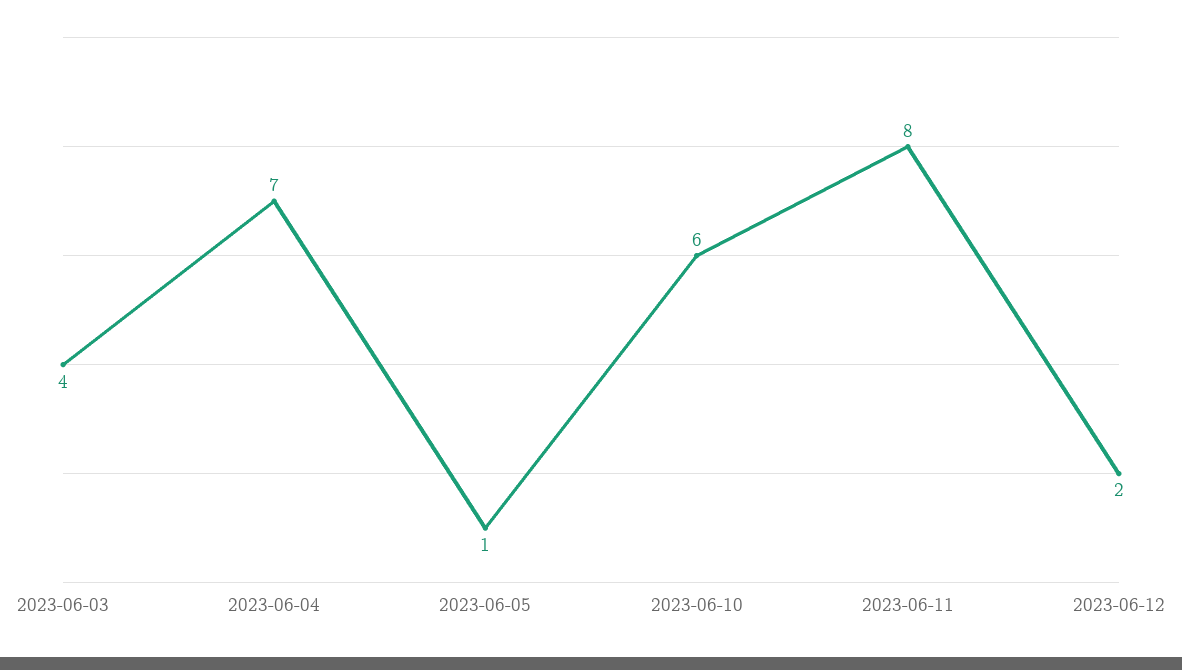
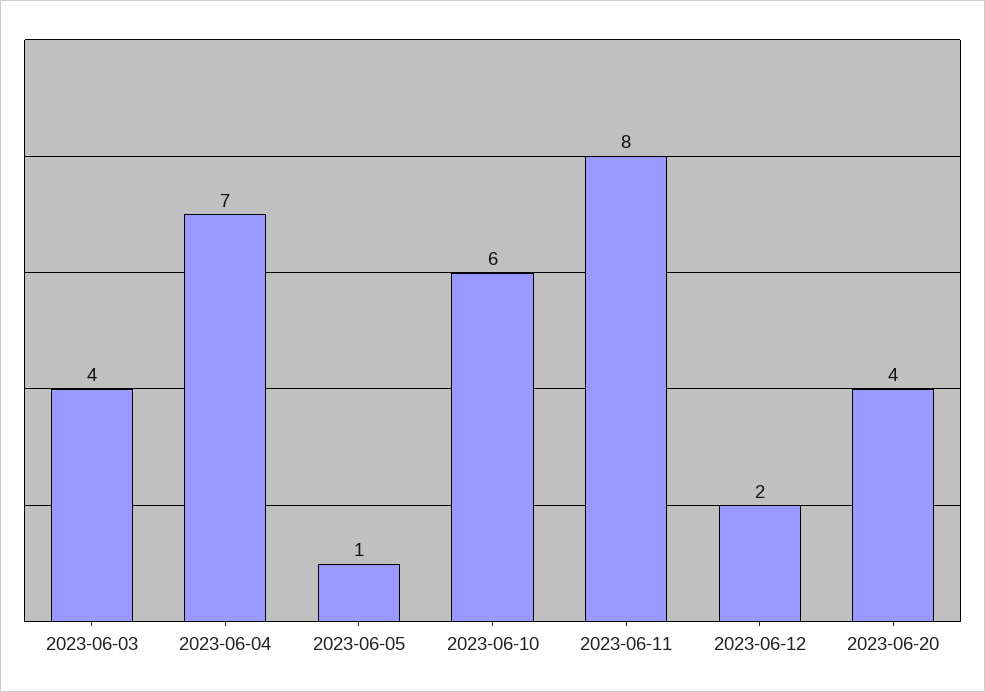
2023-06-20: none -> 4

